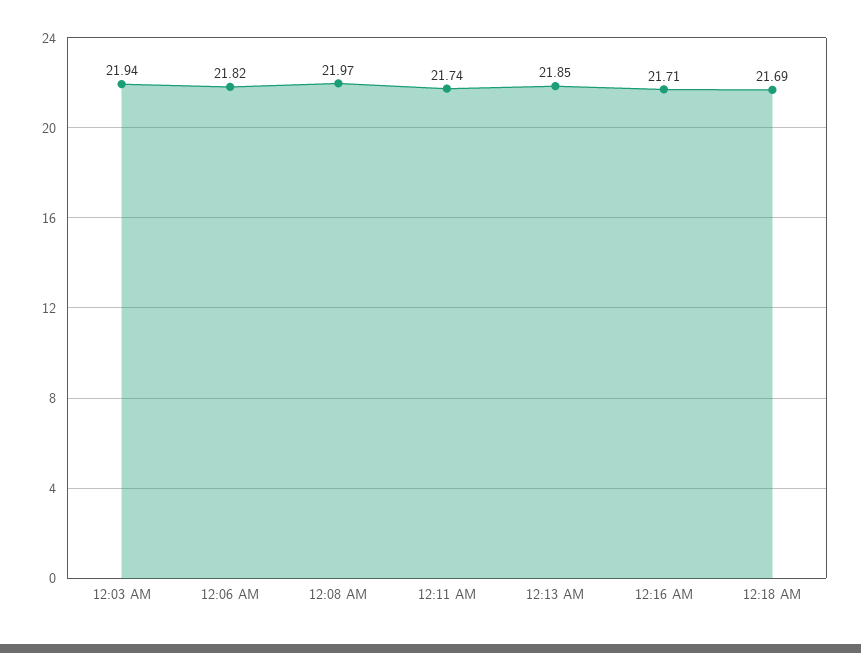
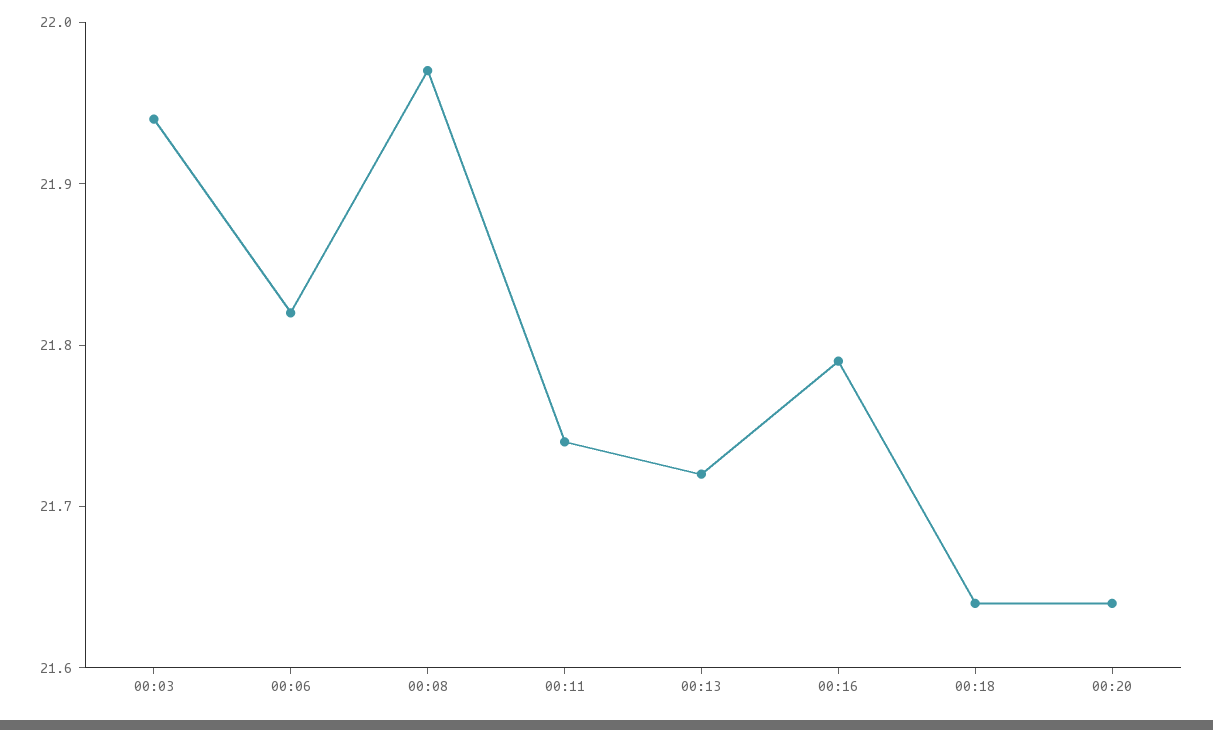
12:13 AM: 21.85 -> 21.72
12:16 AM: 21.71 -> 21.79
12:18 AM: 21.69 -> 21.64
00:20: none -> 21.64

